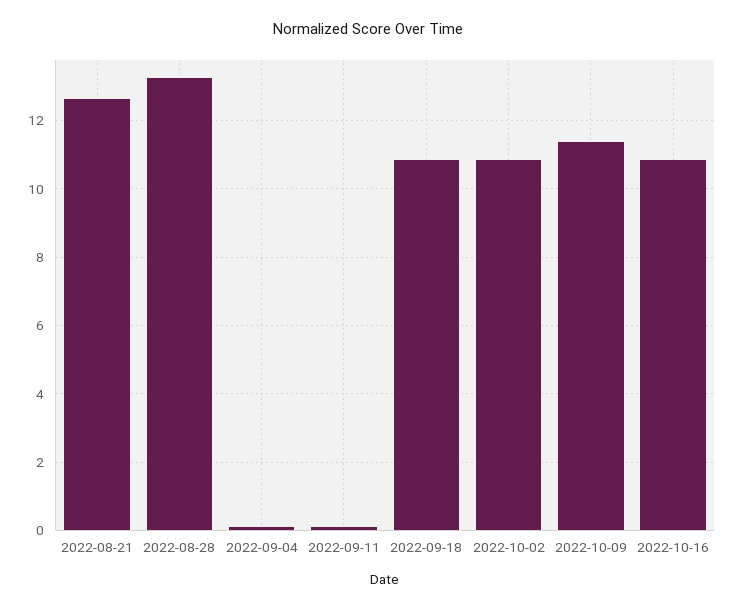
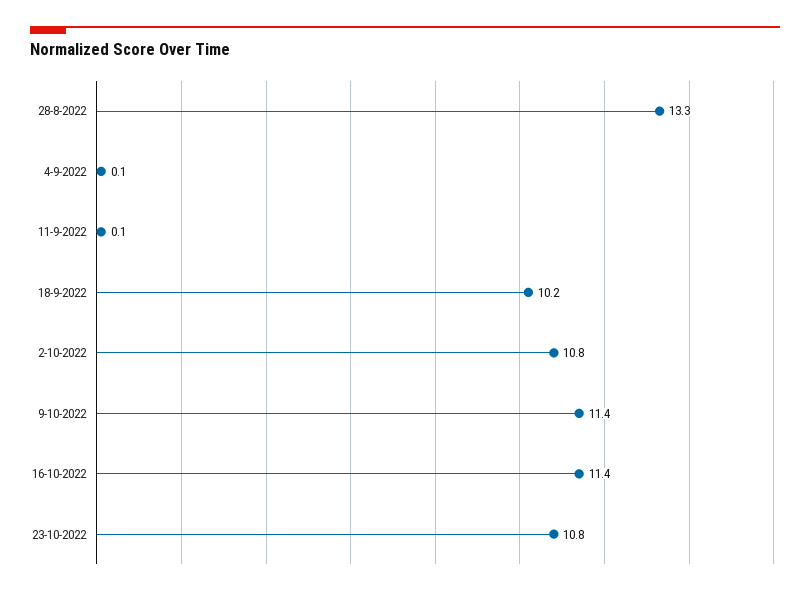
2022-08-21: 12.6 -> none
2022-09-18: 10.8 -> 10.2
2022-10-16: 10.8 -> 11.4
23-10-2022: none -> 10.8

